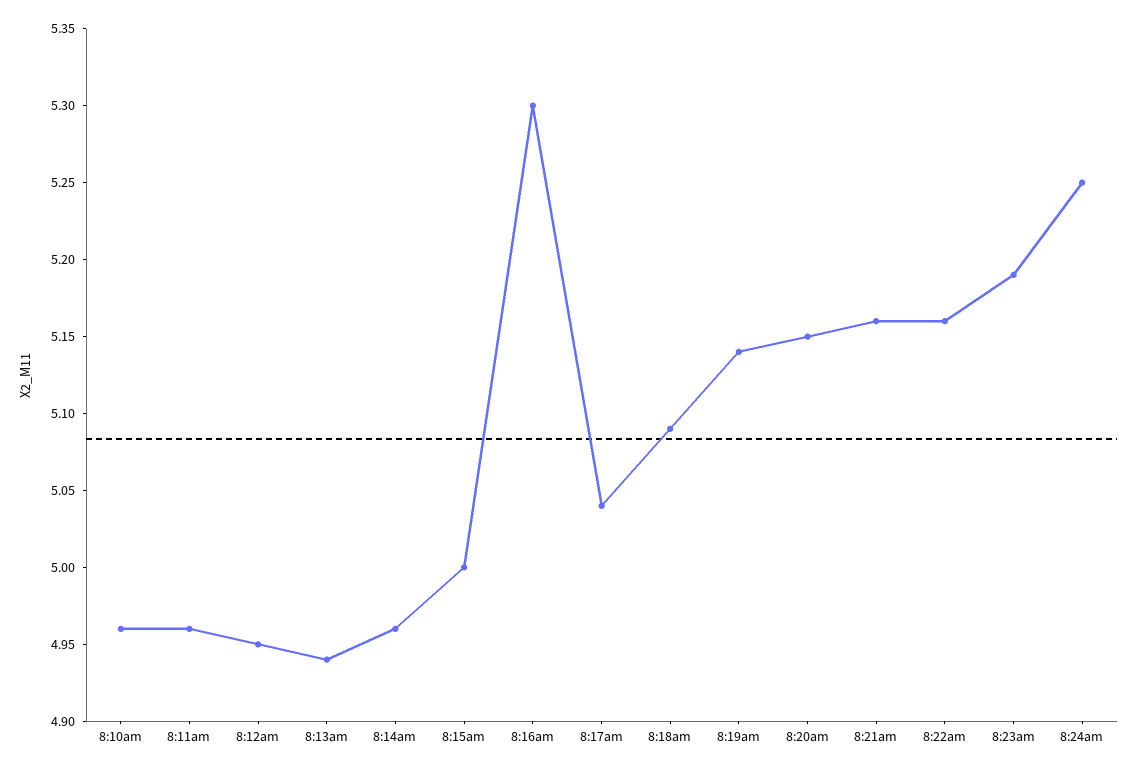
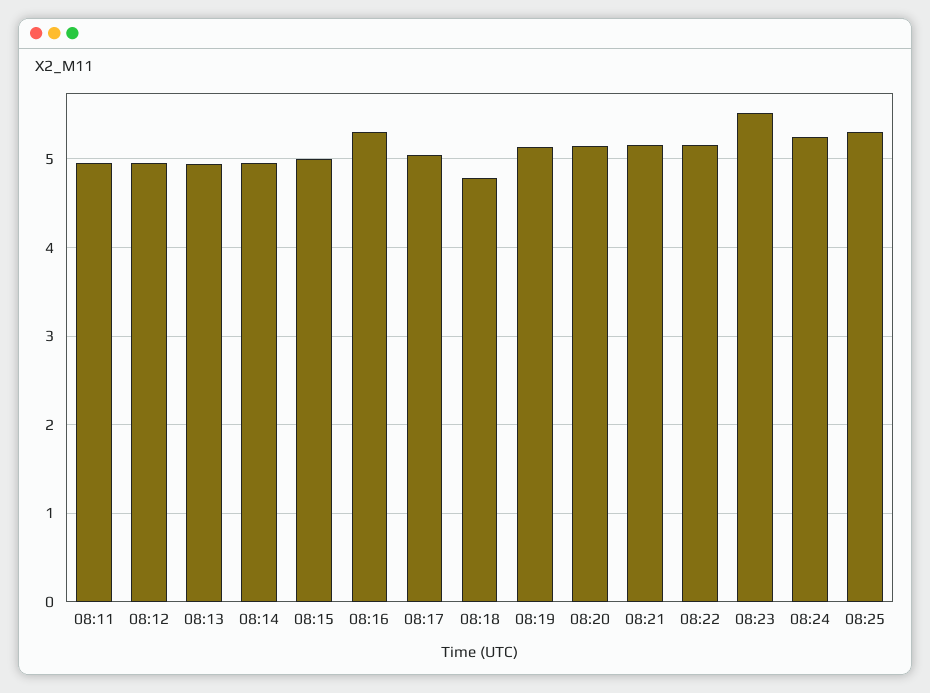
8:10am: 4.96 -> none
8:18am: 5.09 -> 4.8
8:23am: 5.19 -> 5.5
08:25: none -> 5.3

